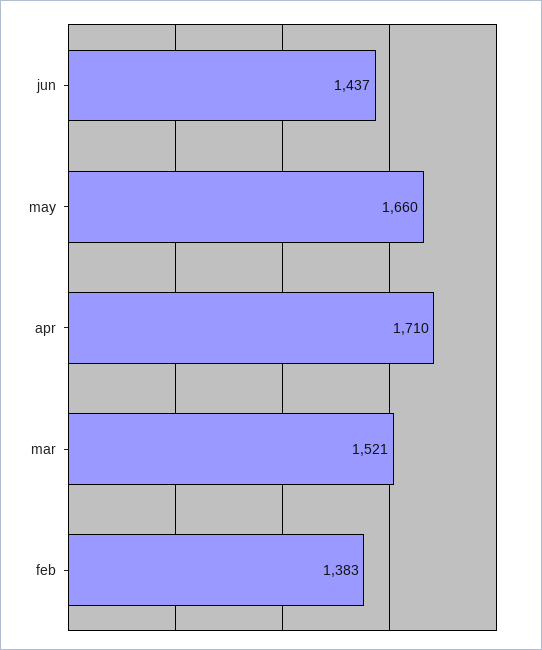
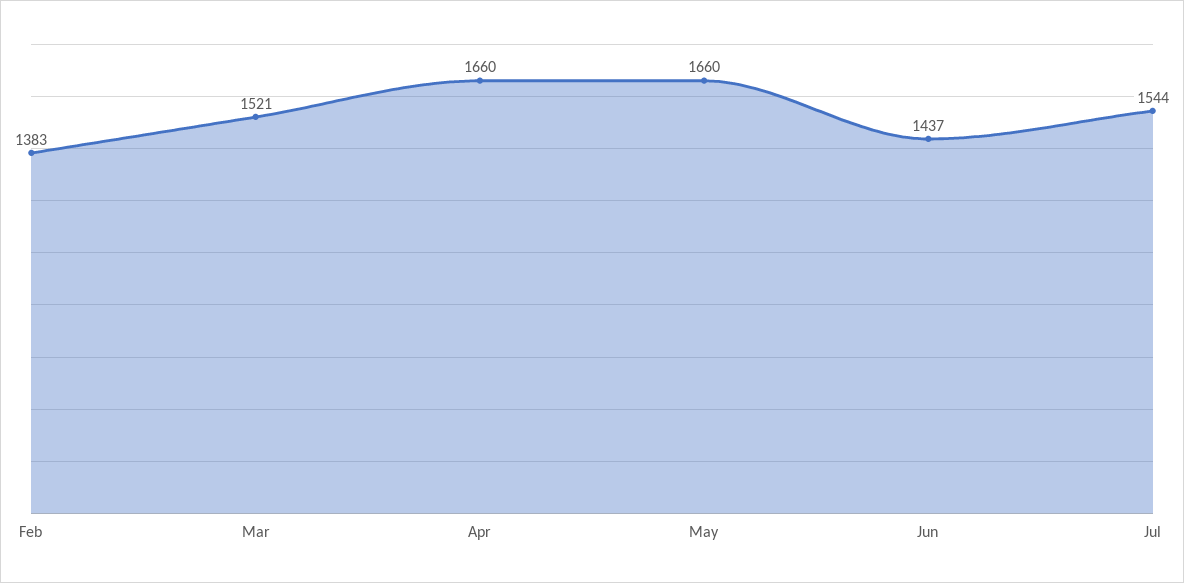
apr: 1710 -> 1660
Jul: none -> 1544

